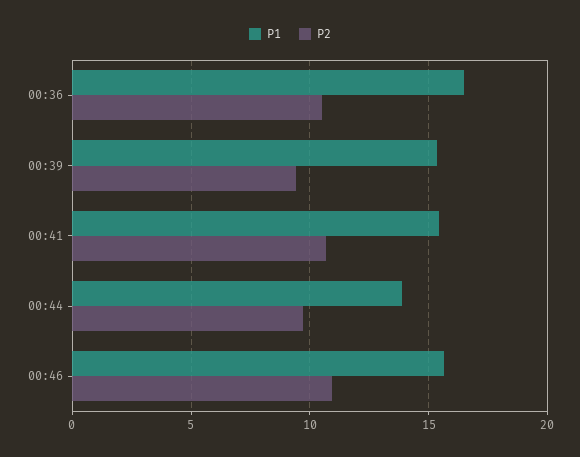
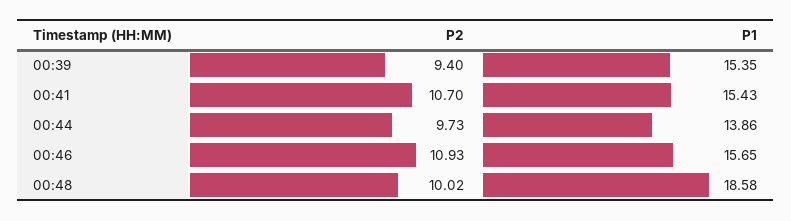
P1, 00:36: 16.5 -> none
P2, 00:36: 10.5 -> none
P2, 00:48: none -> 10.02
P1, 00:48: none -> 18.58

